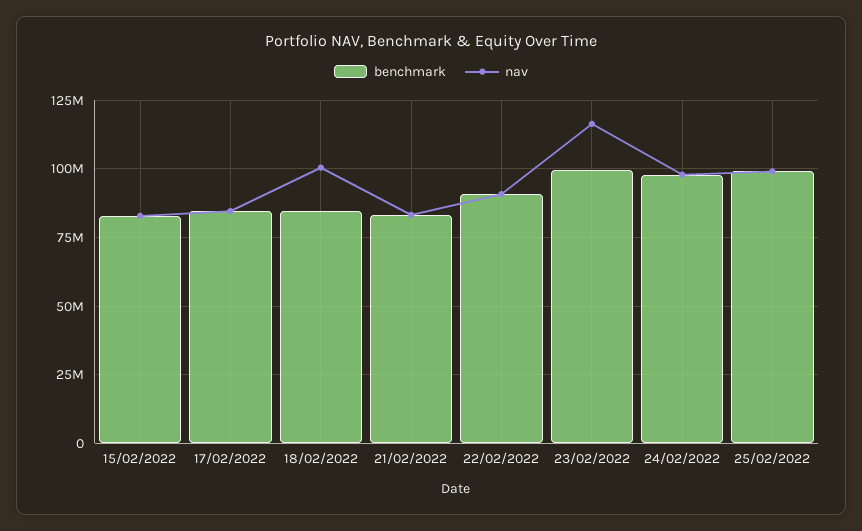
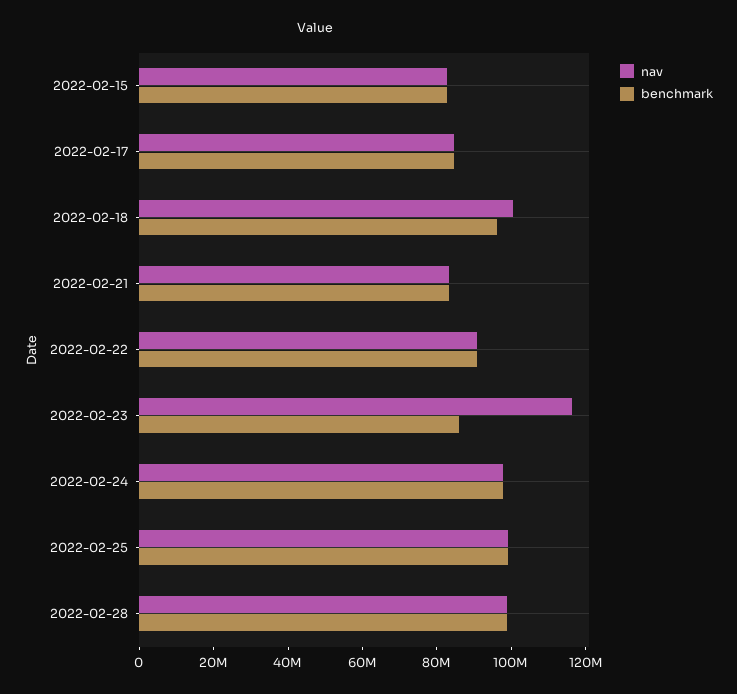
benchmark, 18/02/2022: 85000000 -> 95000000
benchmark, 23/02/2022: 100000000 -> 85000000
nav, 2022-02-28: none -> 100000000
benchmark, 2022-02-28: none -> 100000000

